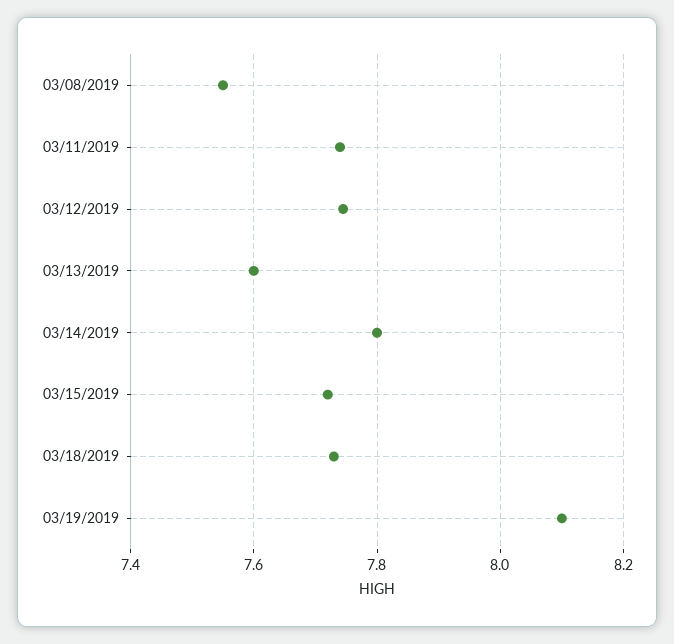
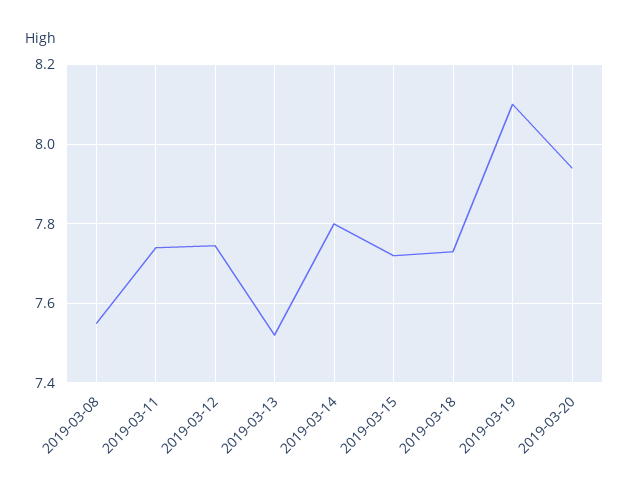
03/13/2019: 7.6 -> 7.52
2019-03-20: none -> 7.94

